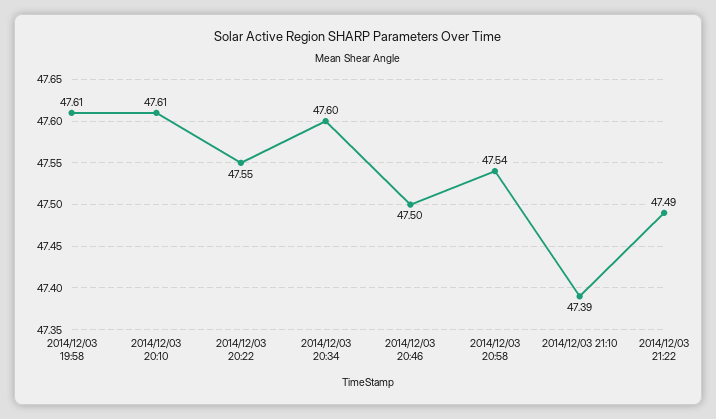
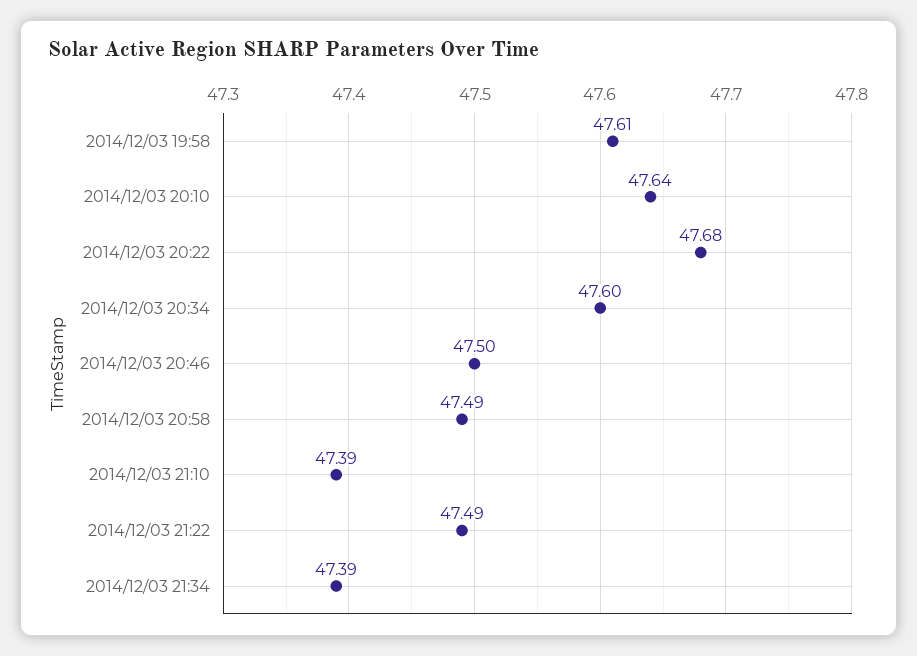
2014/12/03 20:10: 47.61 -> 47.64
2014/12/03 20:22: 47.55 -> 47.68
2014/12/03 20:58: 47.54 -> 47.49
2014/12/03 21:34: none -> 47.39

